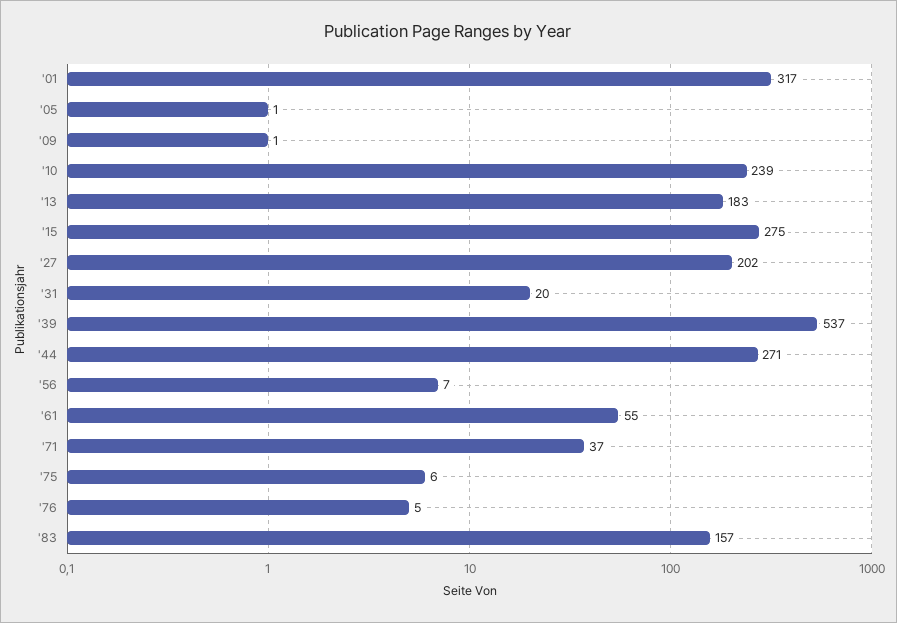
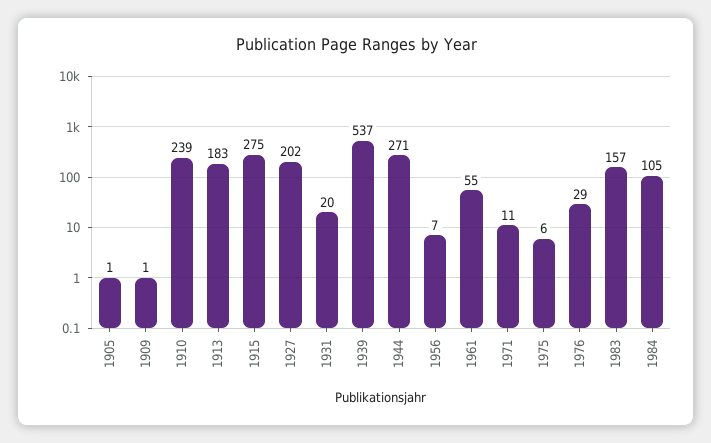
'01: 317 -> none
'71: 37 -> 11
'76: 5 -> 29
1984: none -> 105

